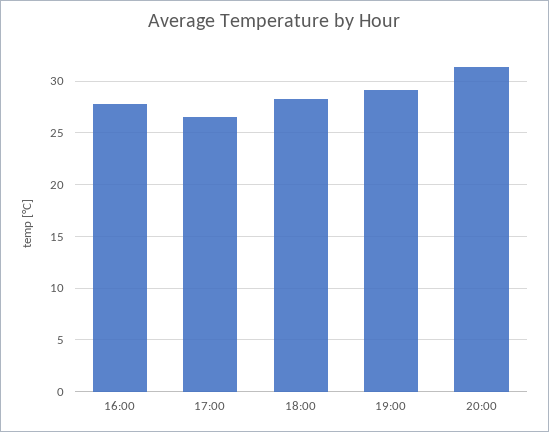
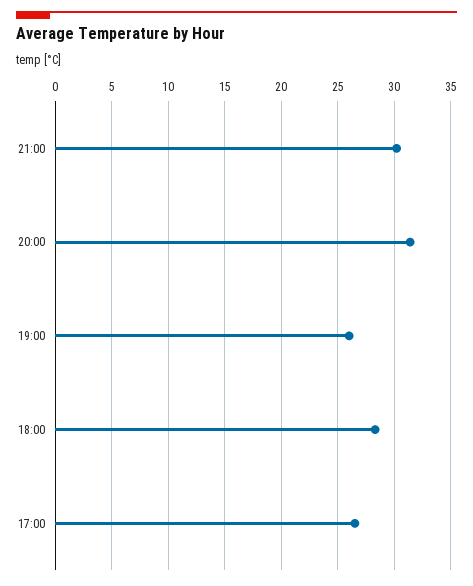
16:00: 28 -> none
19:00: 29 -> 26
21:00: none -> 30

